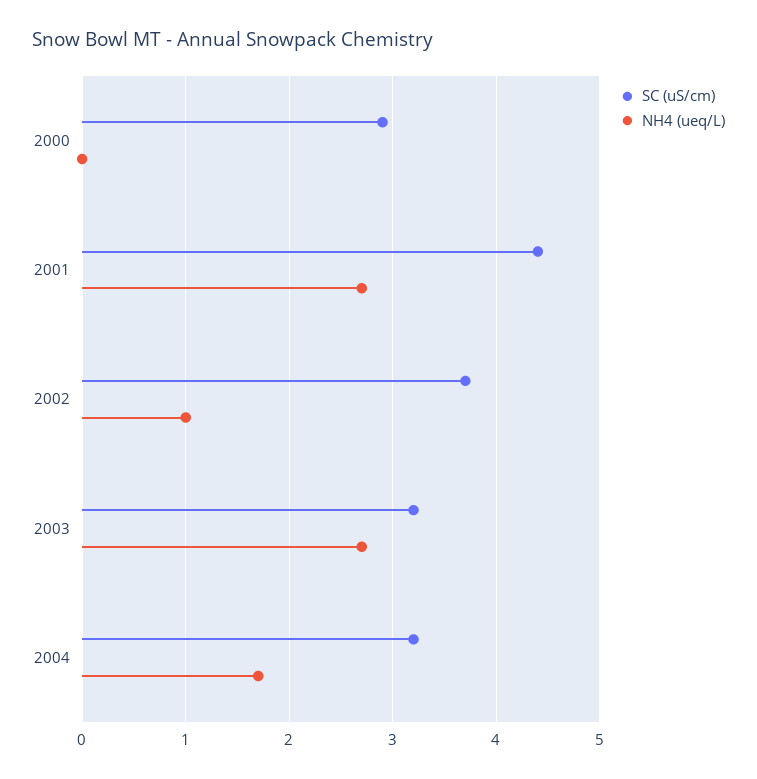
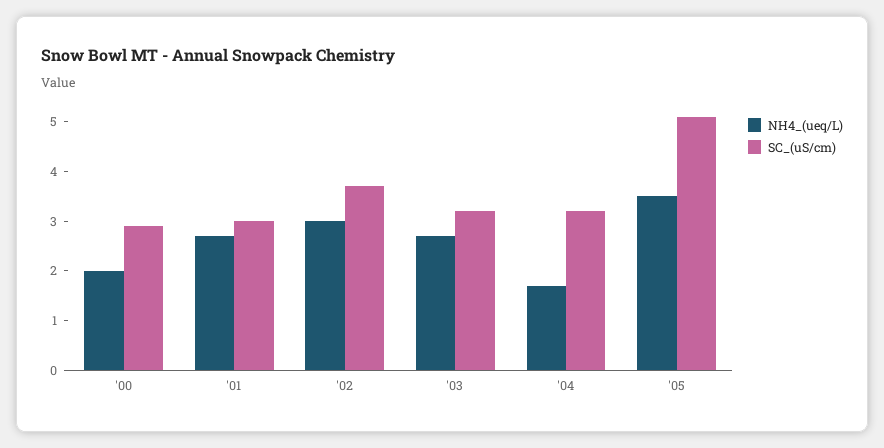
NH4 (ueq/L), 2000: 0 -> 2
SC (uS/cm), 2001: 4.4 -> 3
NH4 (ueq/L), 2002: 1 -> 3
NH4 (ueq/L), '05: none -> 3.5
SC (uS/cm), '05: none -> 5

